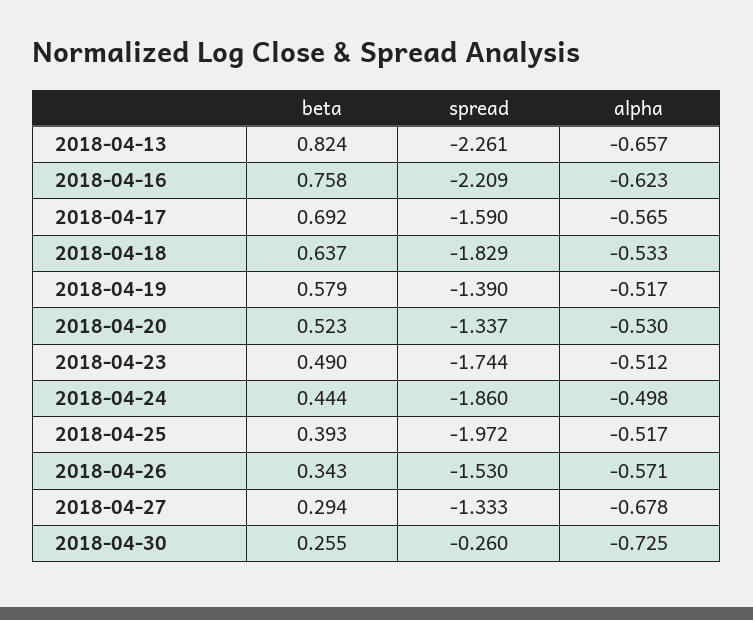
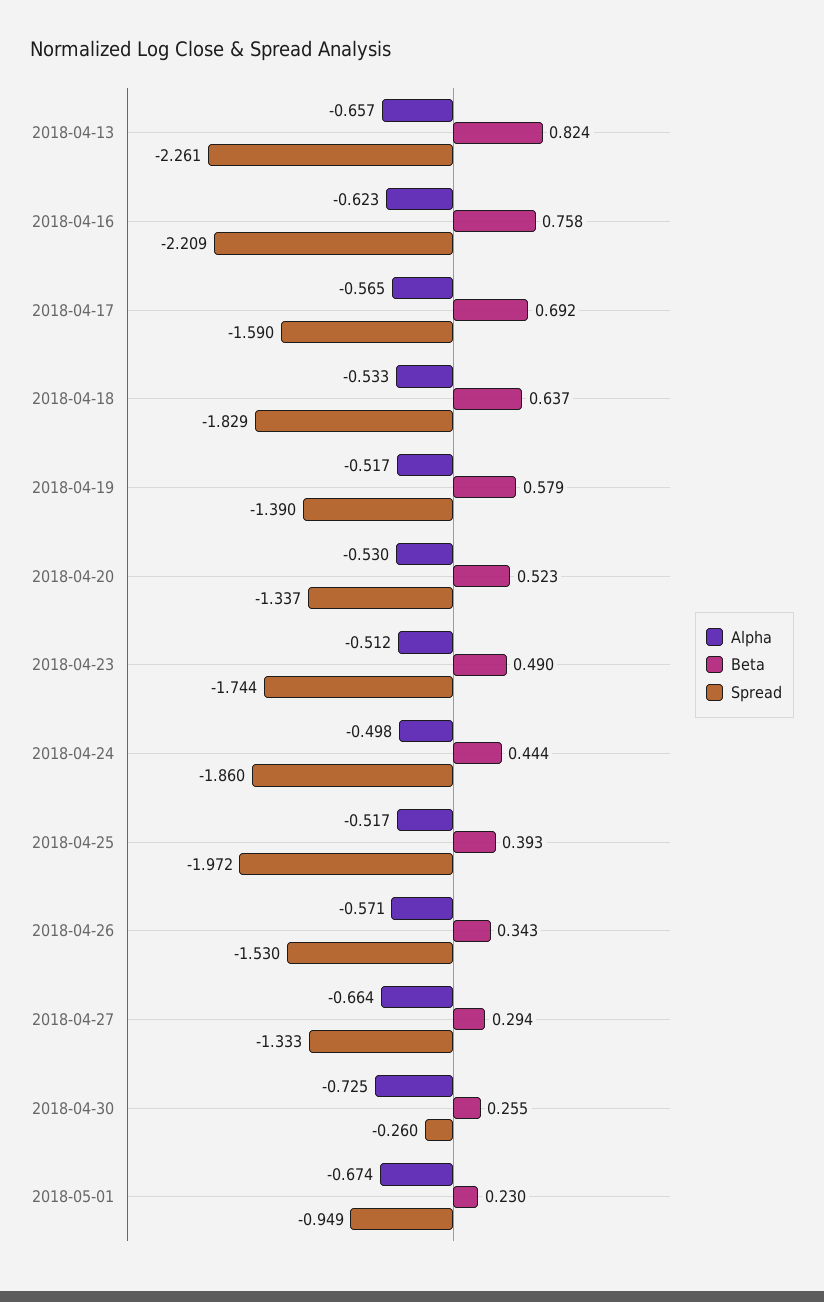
alpha, 2018-04-27: -0.678 -> -0.664
alpha, 2018-05-01: none -> -0.674
beta, 2018-05-01: none -> 0.23
spread, 2018-05-01: none -> -0.949

